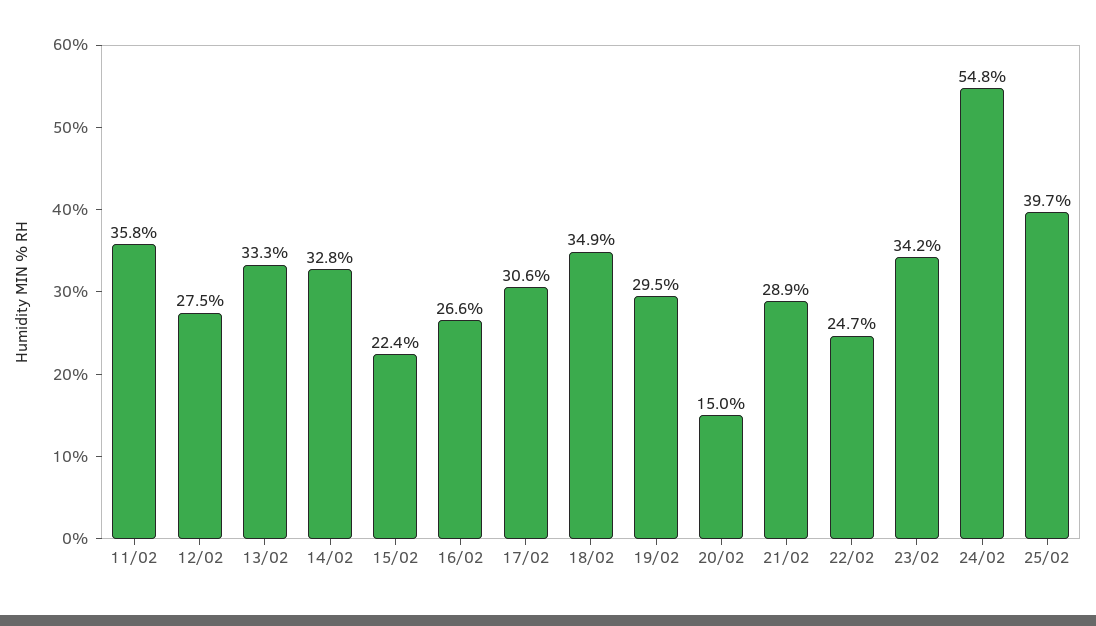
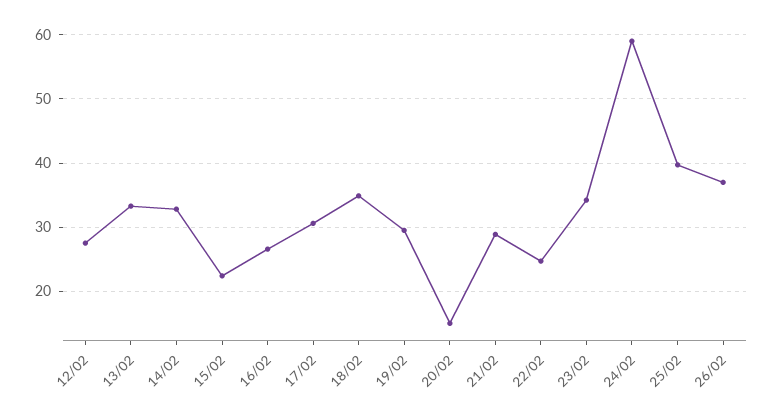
11/02: 35.8 -> none
24/02: 54.8 -> 59
26/02: none -> 37

